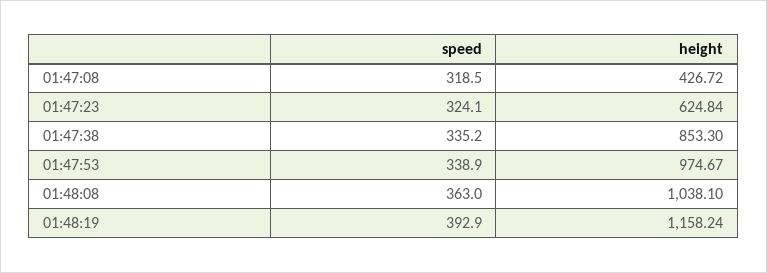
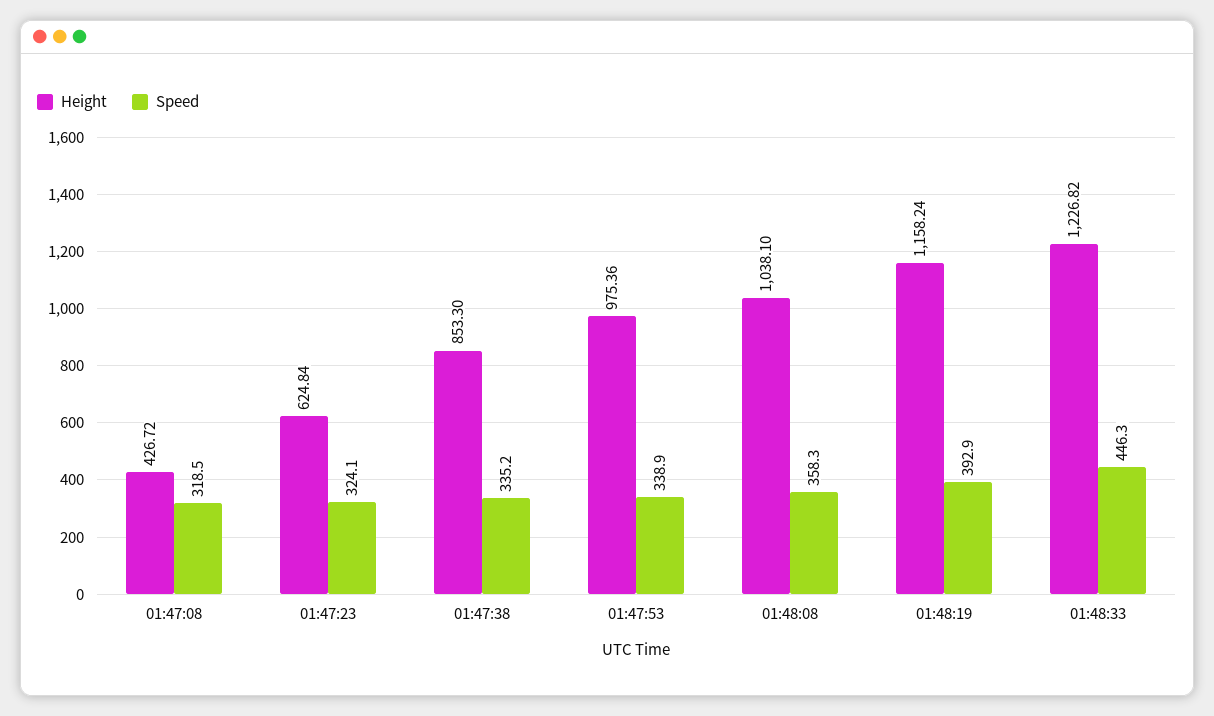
height, 01:47:53: 974.67 -> 975.36
speed, 01:48:08: 363 -> 358.3
height, 01:48:33: none -> 1226.82
speed, 01:48:33: none -> 446.3

